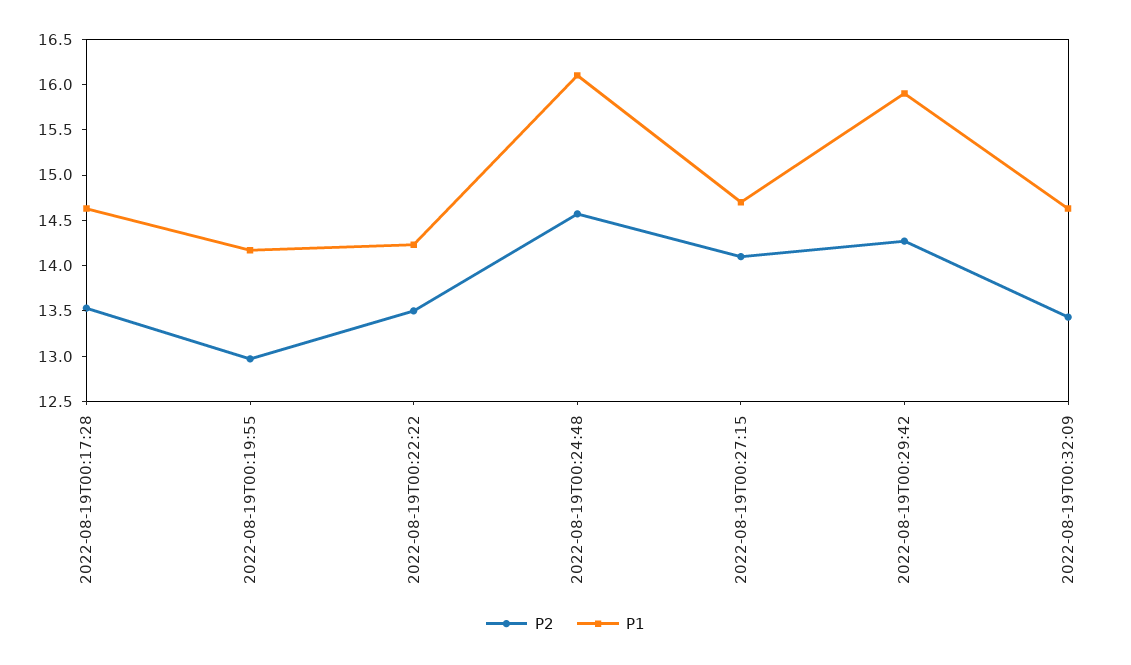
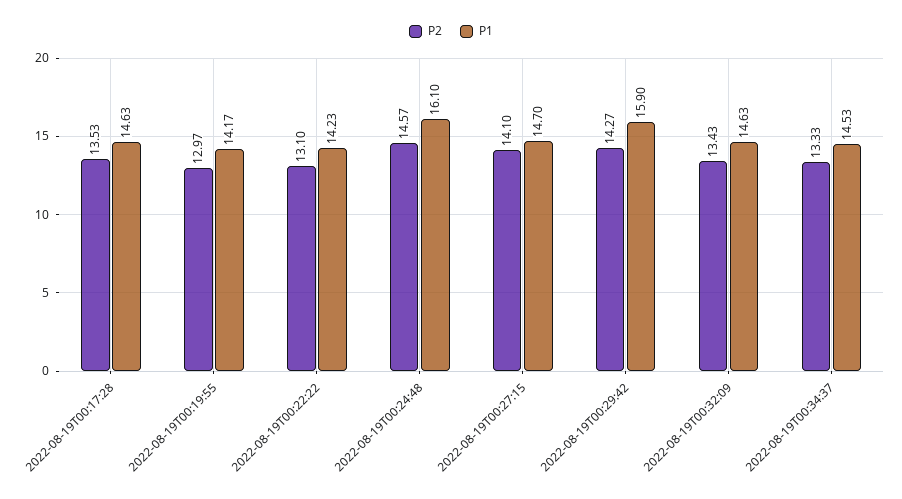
P2, 2022-08-19T00:22:22: 13.5 -> 13.1
P2, 2022-08-19T00:34:37: none -> 13.33
P1, 2022-08-19T00:34:37: none -> 14.53

